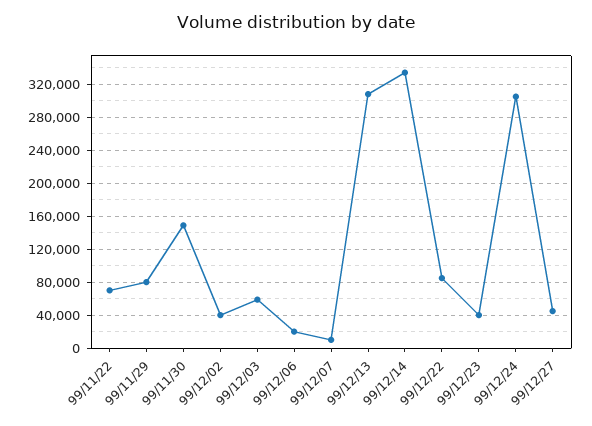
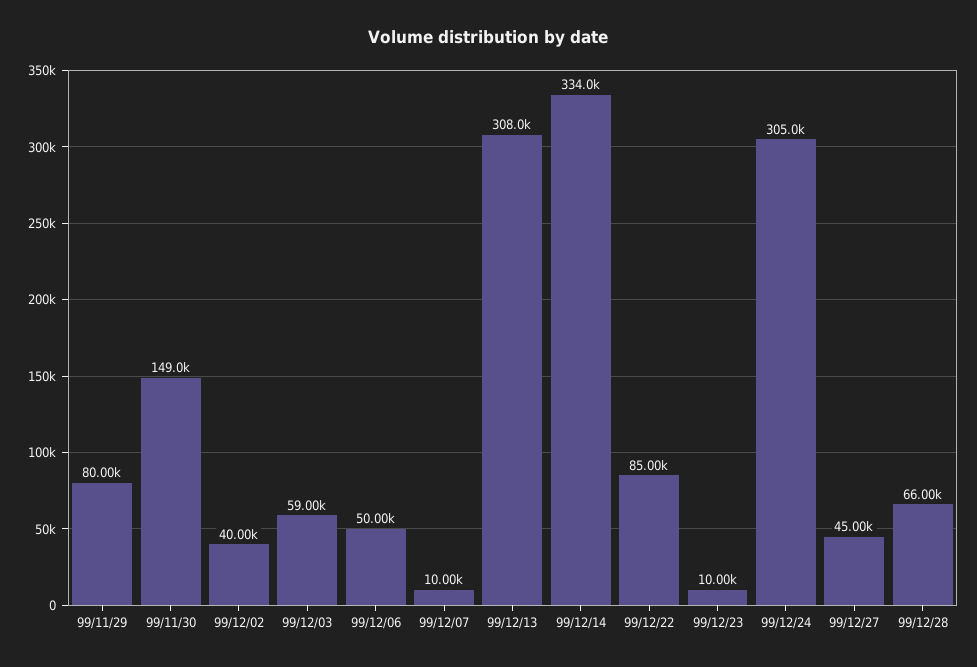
99/11/22: 70000 -> none
99/12/06: 20000 -> 50000
99/12/23: 40000 -> 10000
99/12/28: none -> 66000

